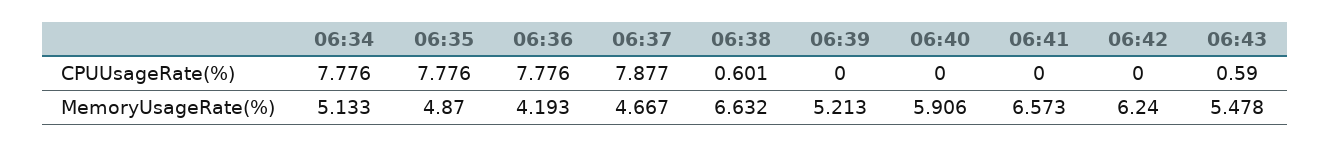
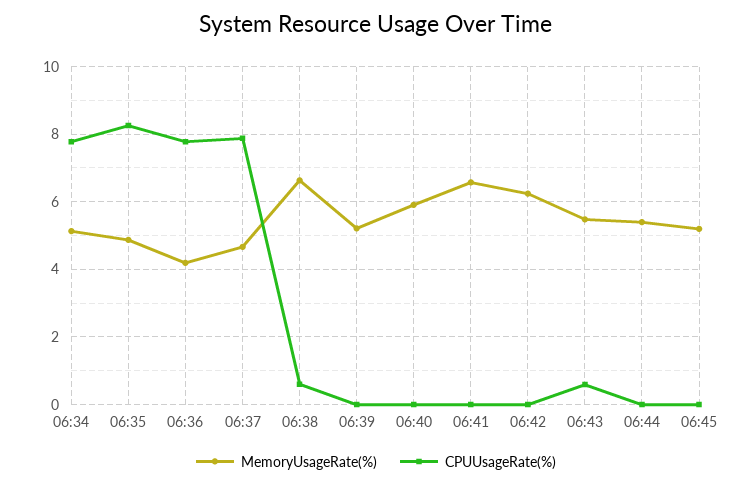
CPUUsageRate(%), 06:35: 7.776 -> 8.2
MemoryUsageRate(%), 06:44: none -> 5.4
CPUUsageRate(%), 06:44: none -> 0
MemoryUsageRate(%), 06:45: none -> 5.2
CPUUsageRate(%), 06:45: none -> 0

